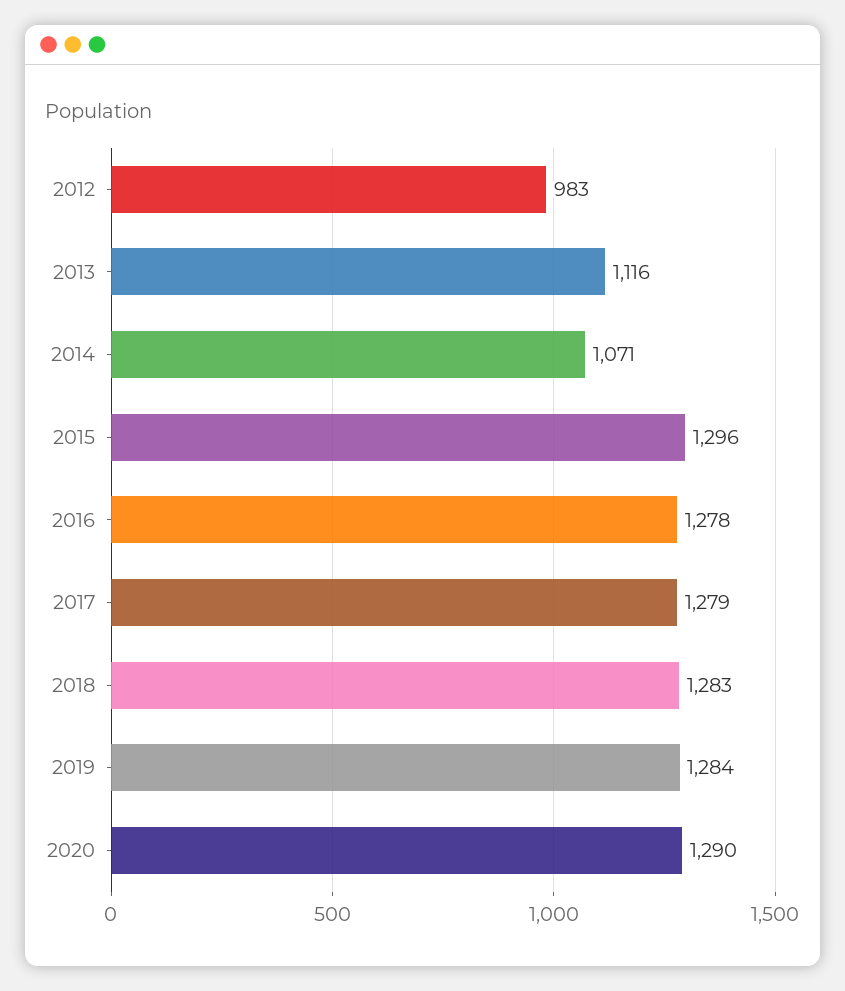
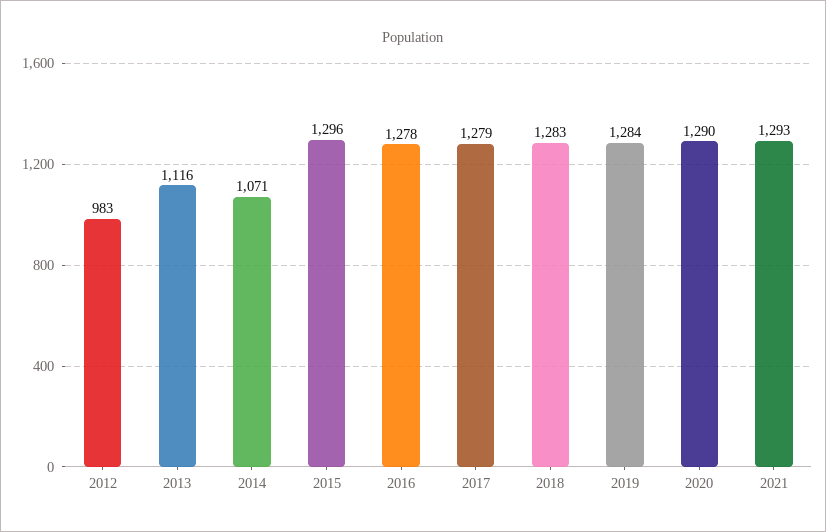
2021: none -> 1293

